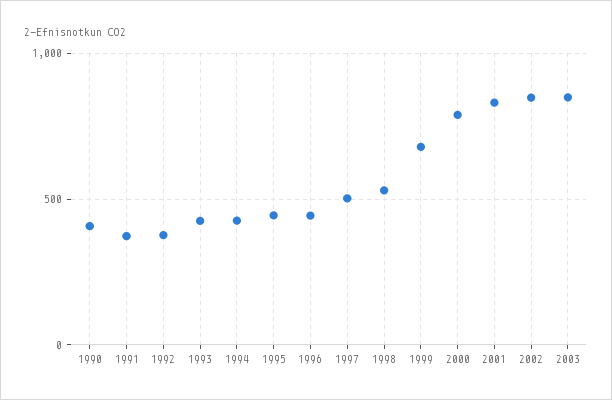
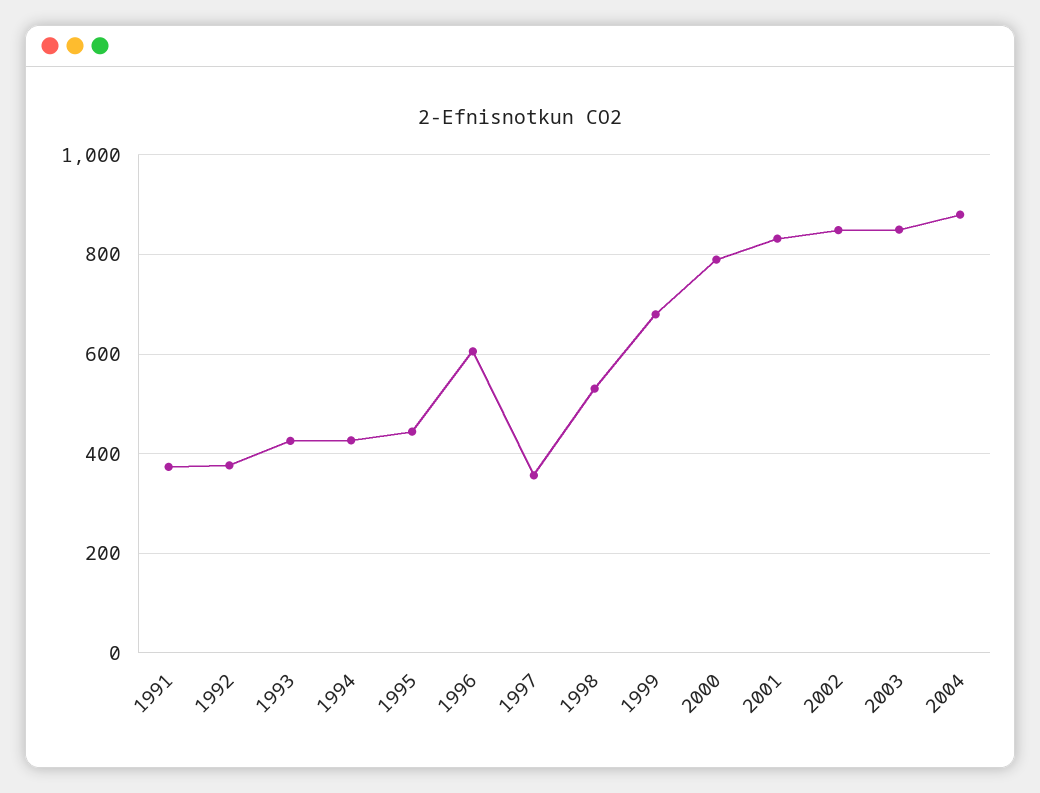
1990: 400 -> none
1996: 450 -> 600
1997: 500 -> 360
2004: none -> 880

